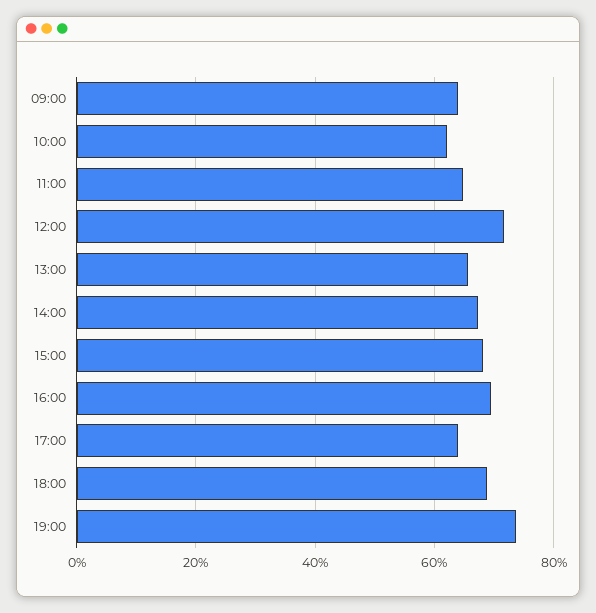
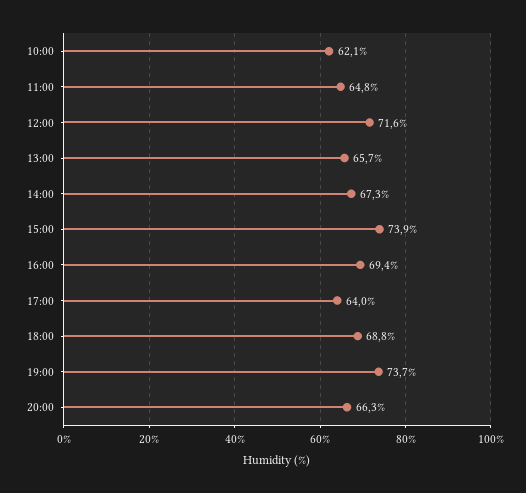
09:00: 64 -> none
15:00: 68 -> 73.9
20:00: none -> 66.3

